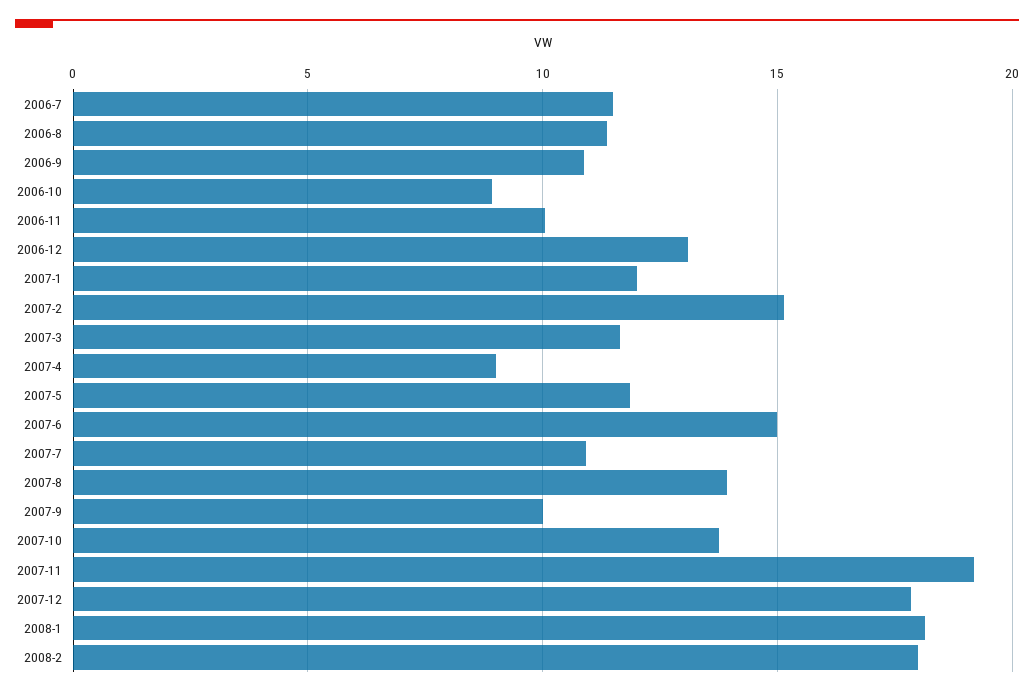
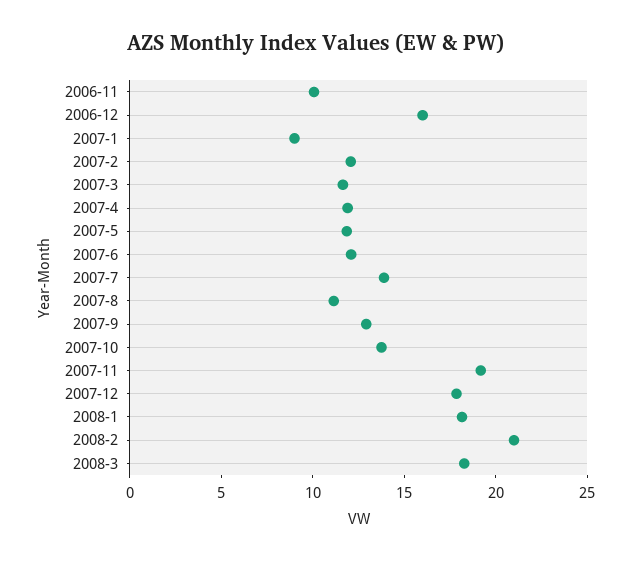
2006-7: 11.5 -> none
2006-8: 11.5 -> none
2006-9: 11 -> none
2006-10: 9 -> none
2006-12: 13 -> 16
2007-1: 12 -> 9
2007-2: 15 -> 12
2007-4: 9 -> 12
2007-6: 15 -> 12
2007-7: 11 -> 14
2007-8: 14 -> 11
2007-9: 10 -> 13
2008-2: 18 -> 21
2008-3: none -> 18

